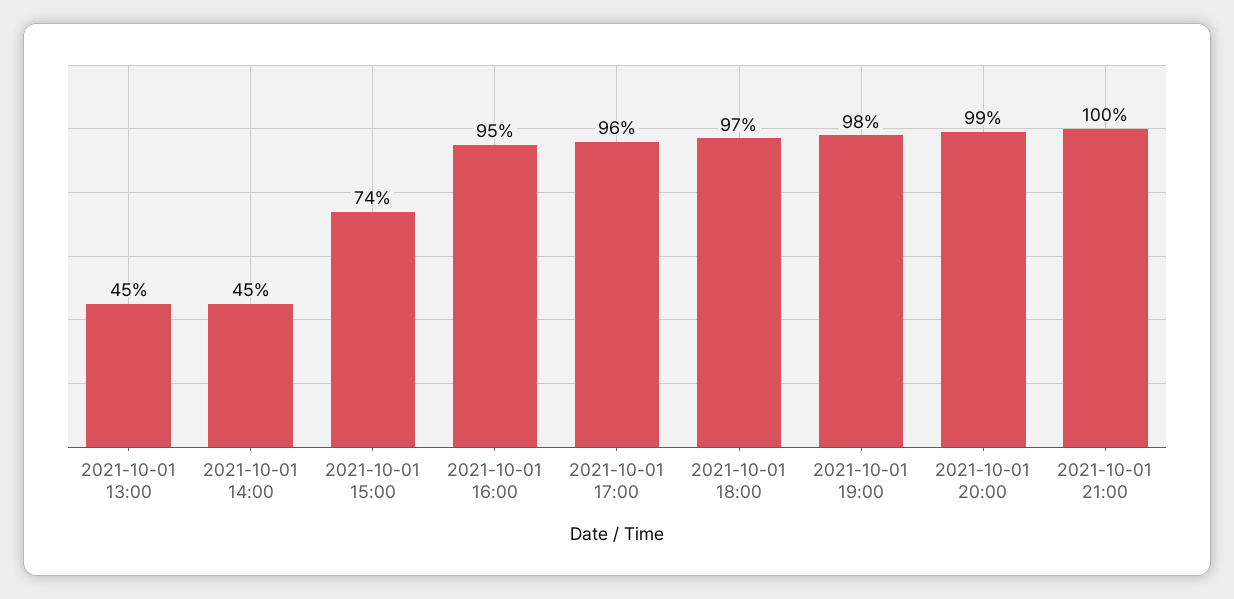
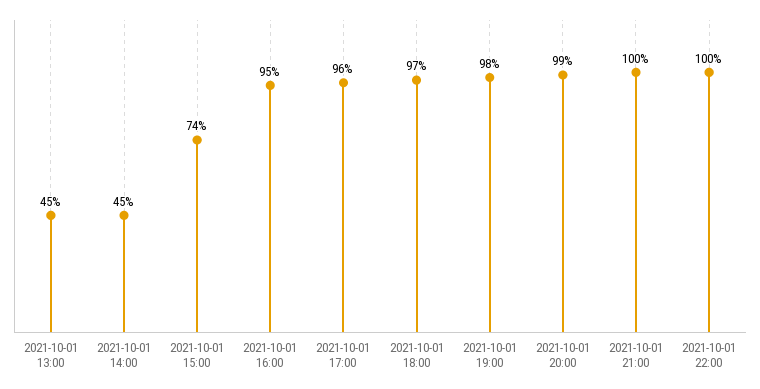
2021-10-01 22:00: none -> 100

